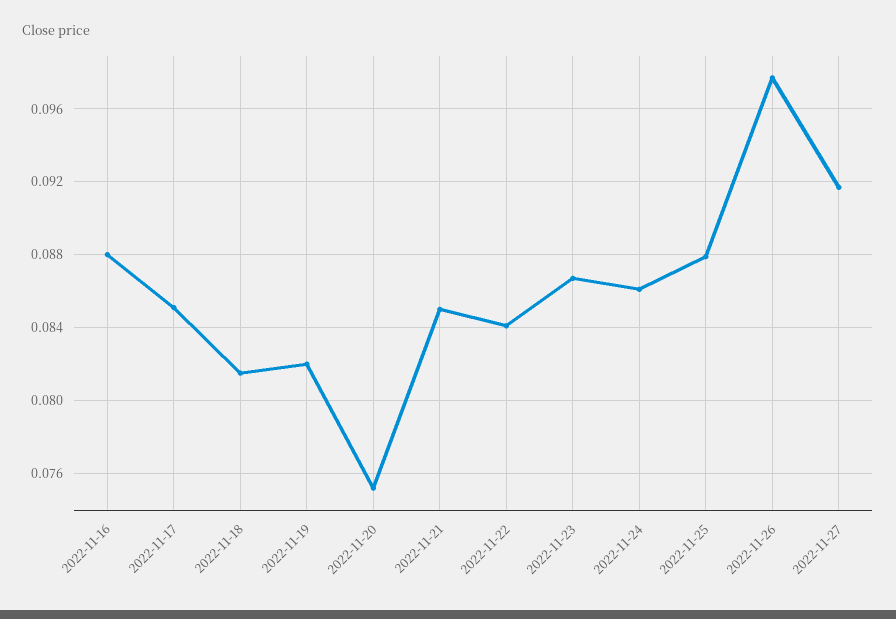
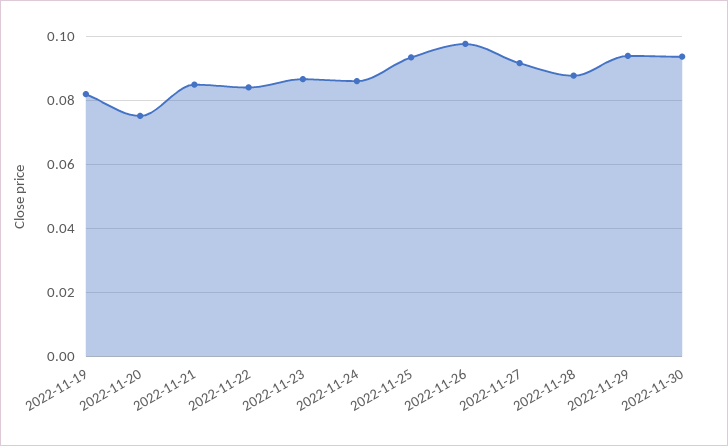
2022-11-16: 0.088 -> none
2022-11-17: 0.085 -> none
2022-11-18: 0.0815 -> none
2022-11-25: 0.088 -> 0.094
2022-11-28: none -> 0.088
2022-11-29: none -> 0.094
2022-11-30: none -> 0.094

